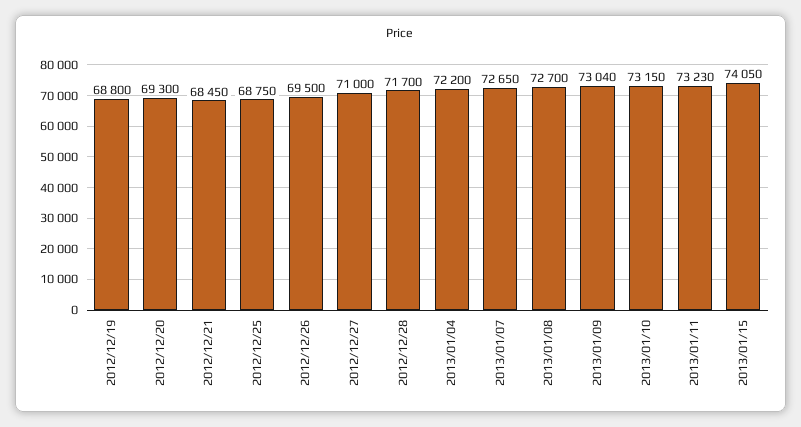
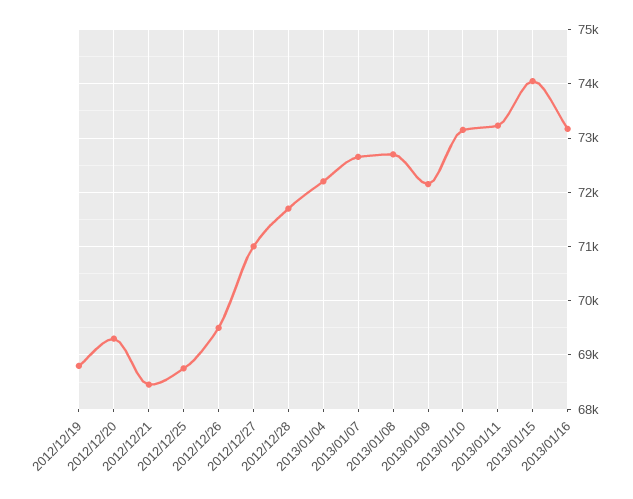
2013/01/09: 73040 -> 72200
2013/01/16: none -> 73200

